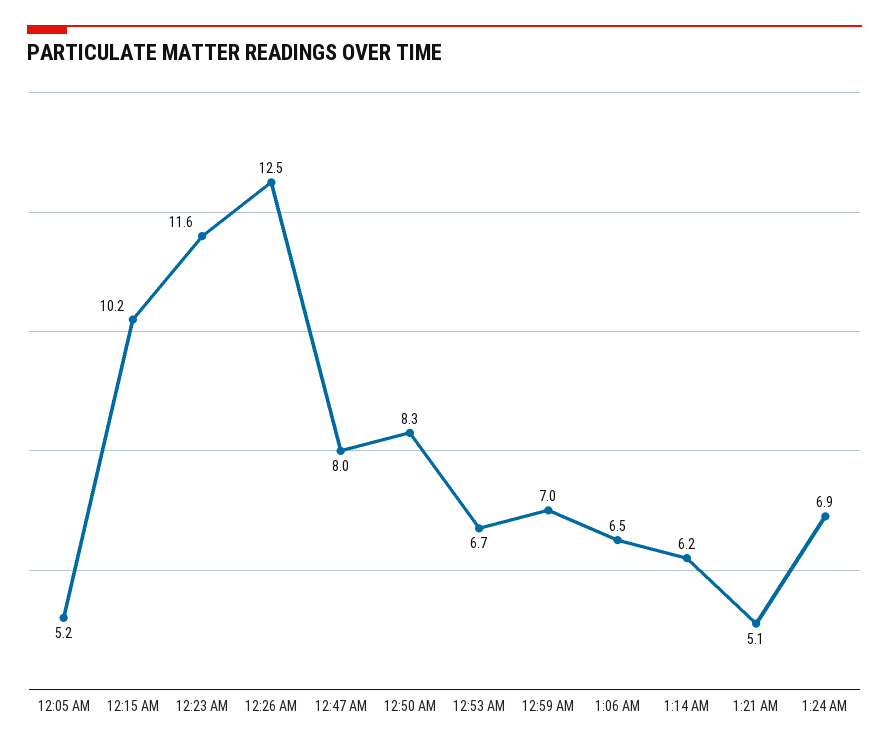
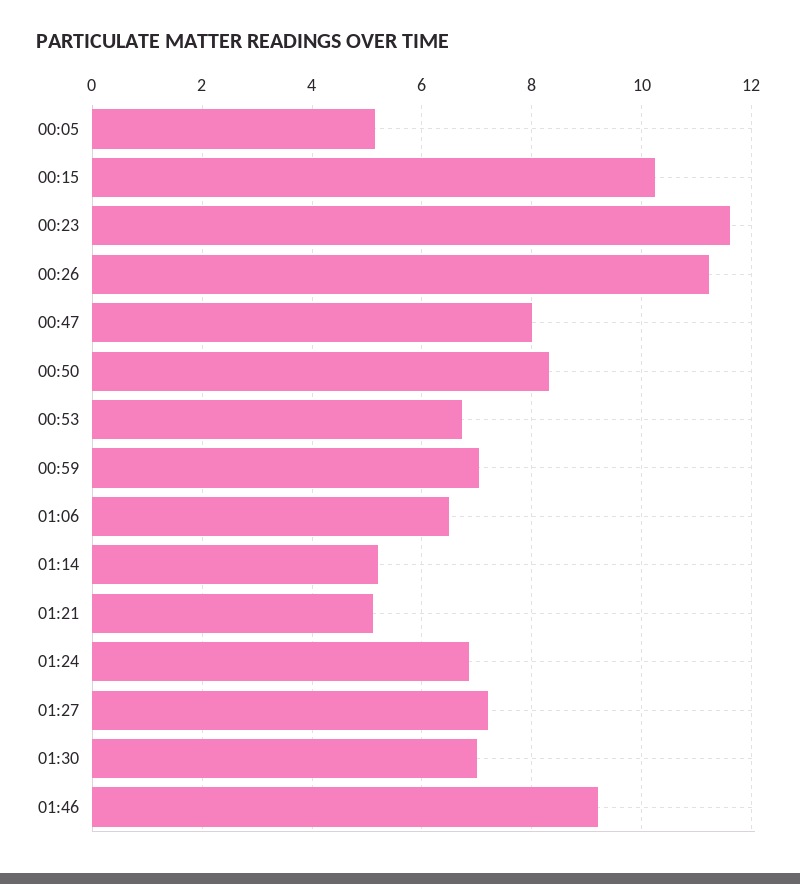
12:26 AM: 12.5 -> 11.2
1:14 AM: 6.2 -> 5.2
01:27: none -> 7.2
01:30: none -> 7
01:46: none -> 9.2

